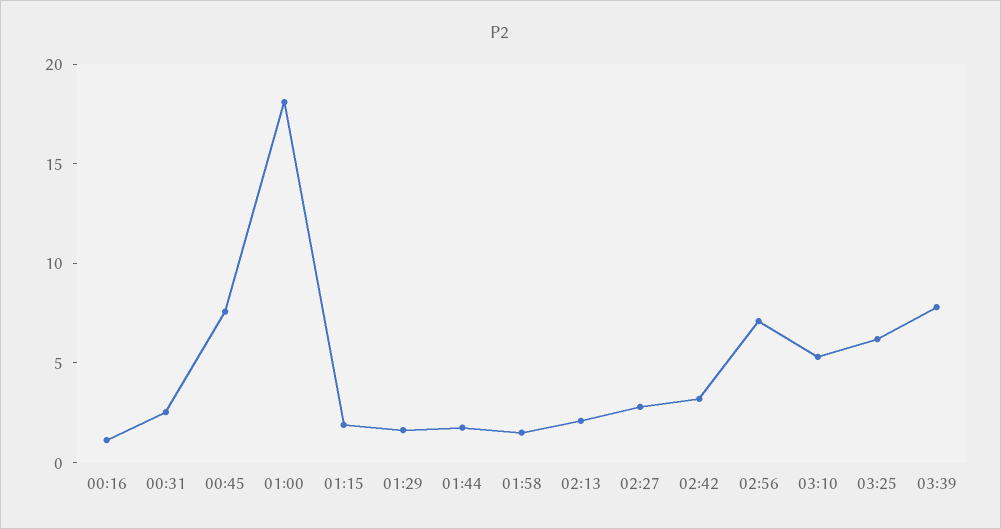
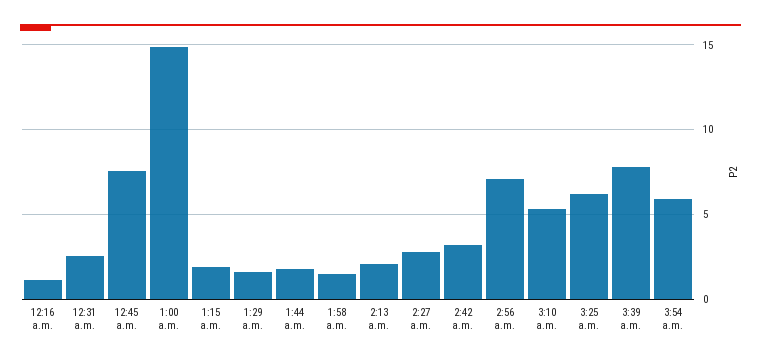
01:00: 18 -> 15
3:54 a.m.: none -> 6

